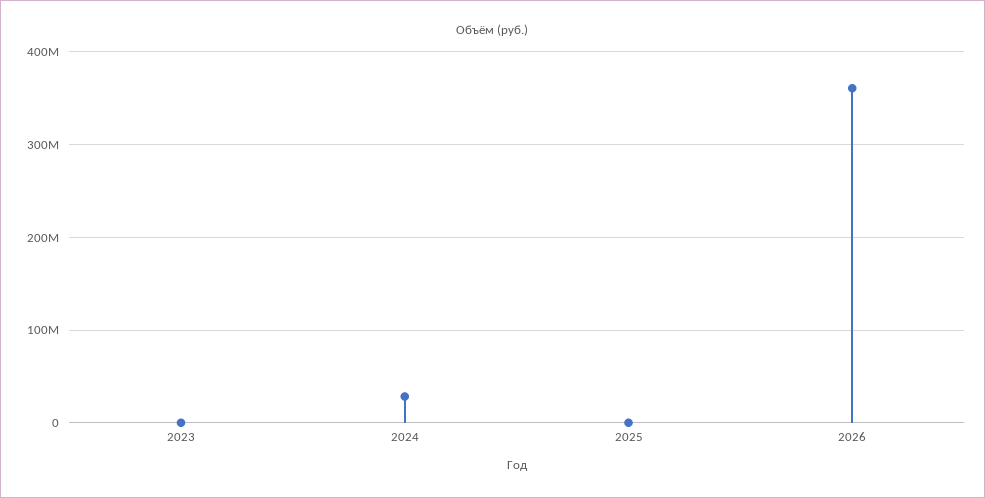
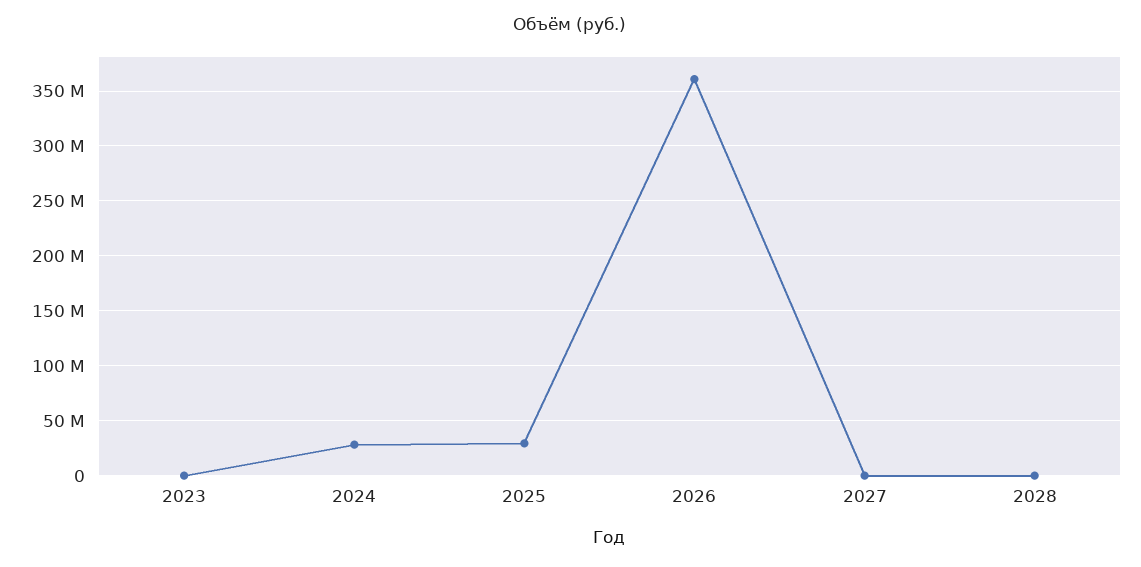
2025: 0 -> 30000000
2027: none -> 0
2028: none -> 0

